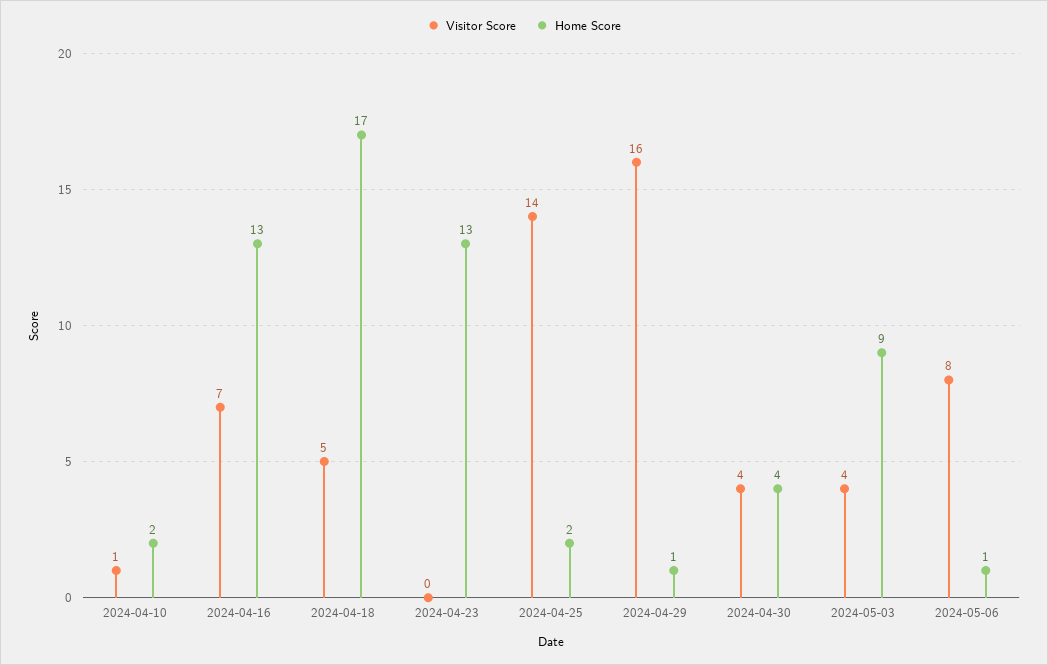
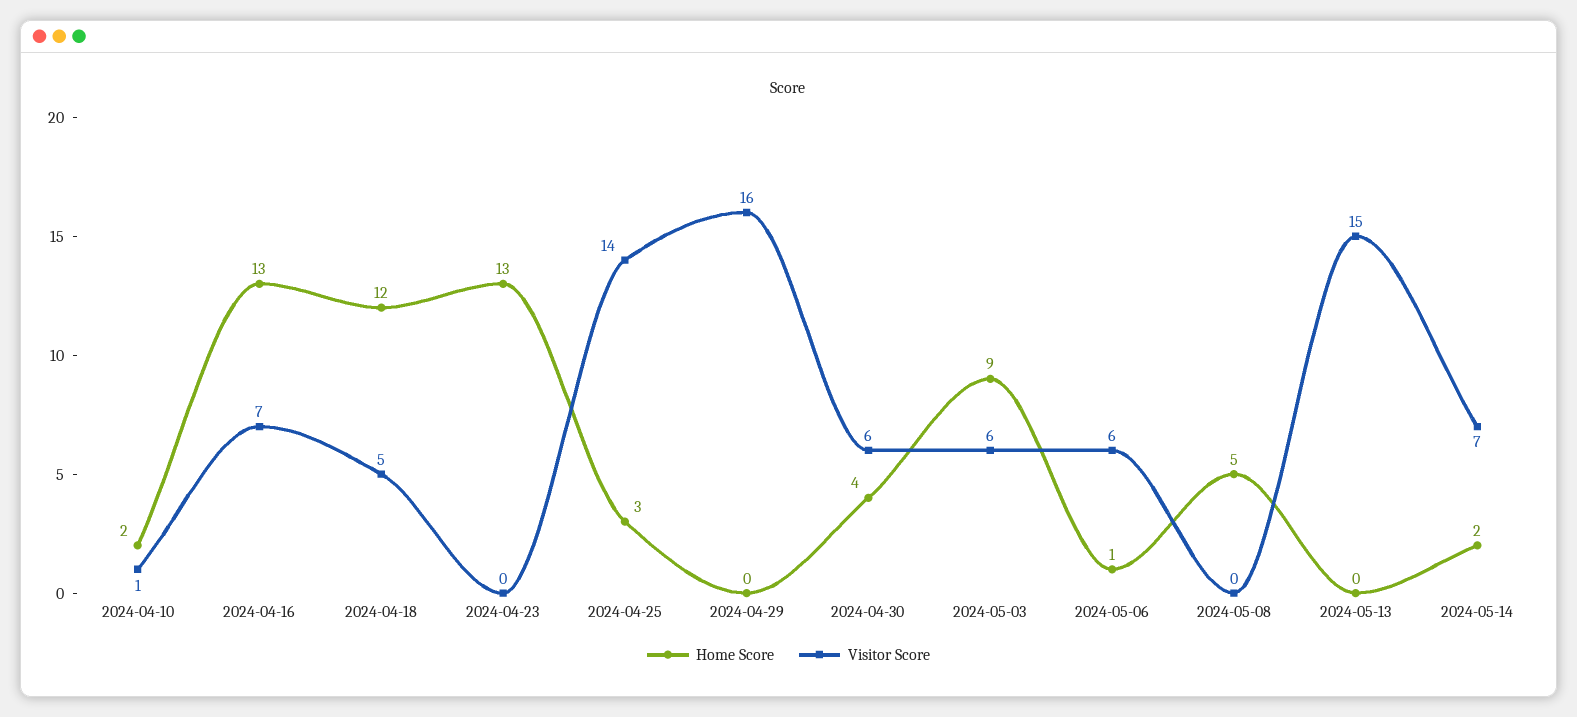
Home Score, 2024-04-18: 17 -> 12
Home Score, 2024-04-25: 2 -> 3
Home Score, 2024-04-29: 1 -> 0
Visitor Score, 2024-04-30: 4 -> 6
Visitor Score, 2024-05-03: 4 -> 6
Visitor Score, 2024-05-06: 8 -> 6
Home Score, 2024-05-08: none -> 5
Visitor Score, 2024-05-08: none -> 0
Home Score, 2024-05-13: none -> 0
Visitor Score, 2024-05-13: none -> 15
Home Score, 2024-05-14: none -> 2
Visitor Score, 2024-05-14: none -> 7

